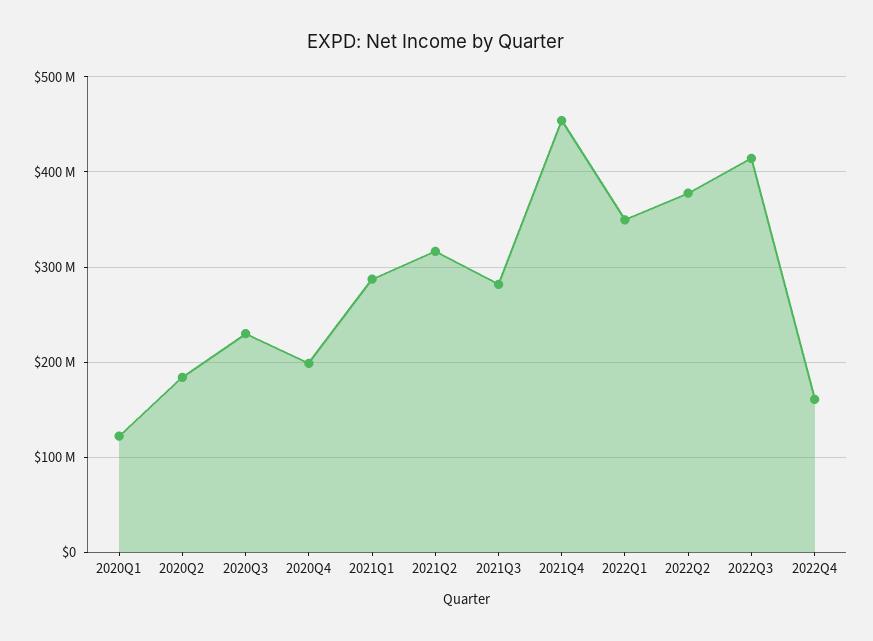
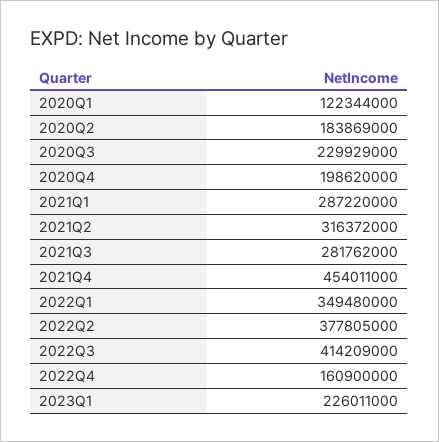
2023Q1: none -> 226011000

